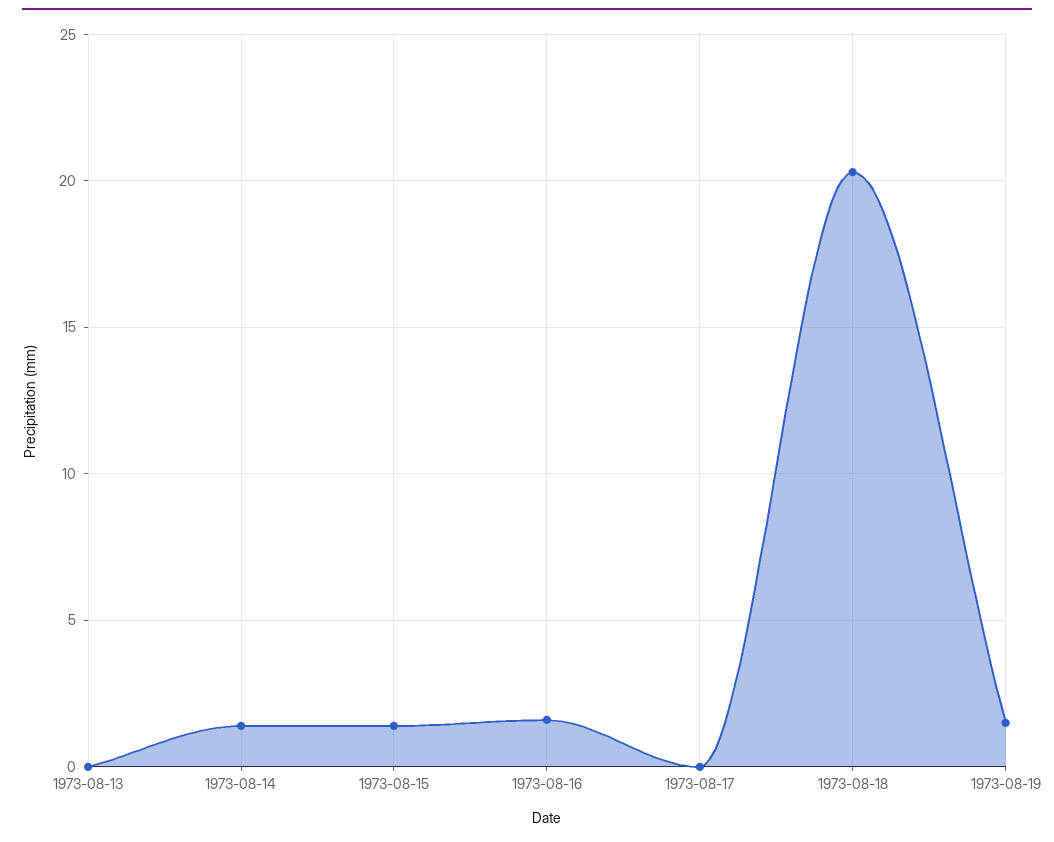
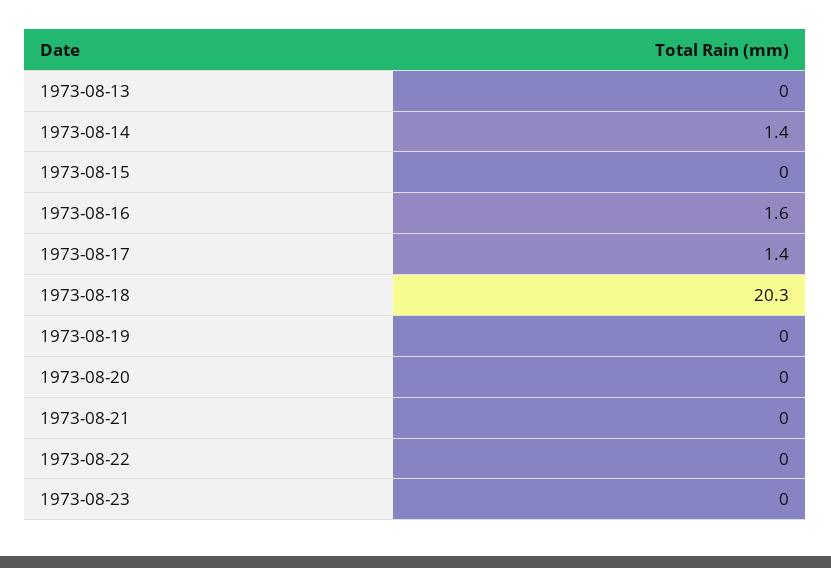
1973-08-15: 1.5 -> 0
1973-08-17: 0 -> 1.4
1973-08-19: 1.5 -> 0
1973-08-20: none -> 0
1973-08-21: none -> 0
1973-08-22: none -> 0
1973-08-23: none -> 0

